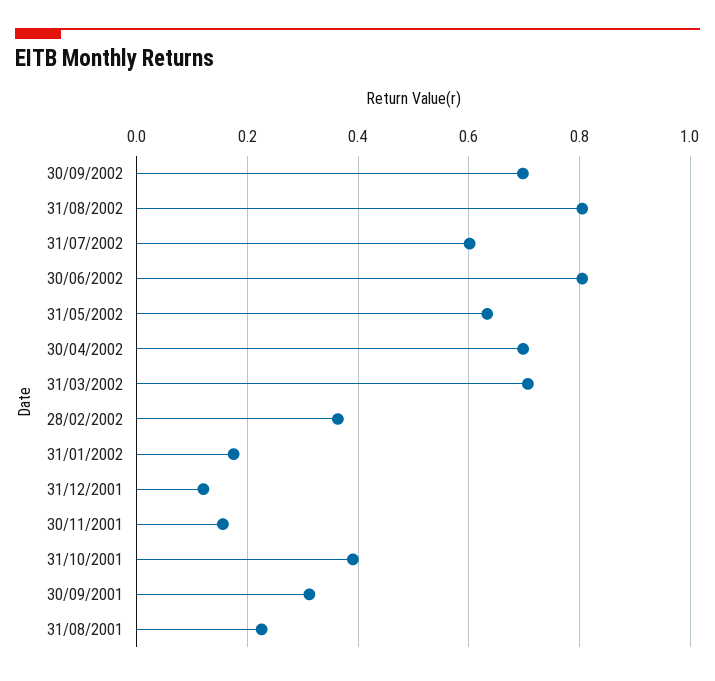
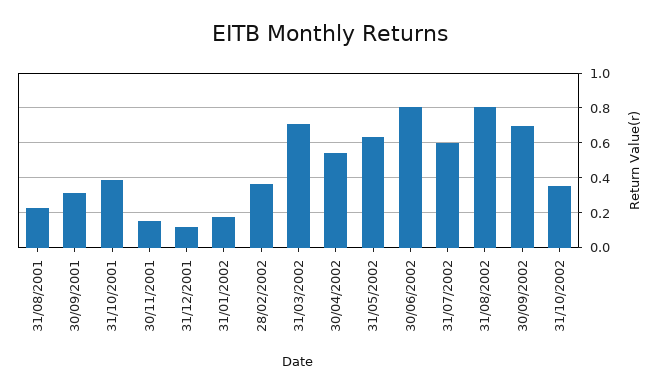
30/04/2002: 0.7 -> 0.55
31/10/2002: none -> 0.35

